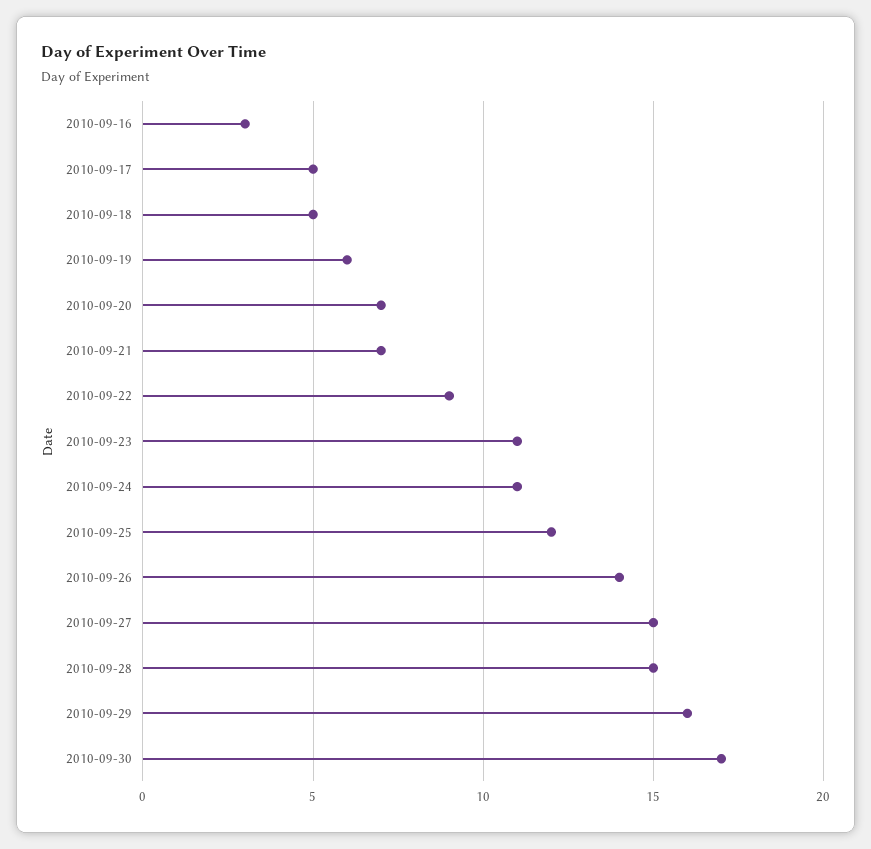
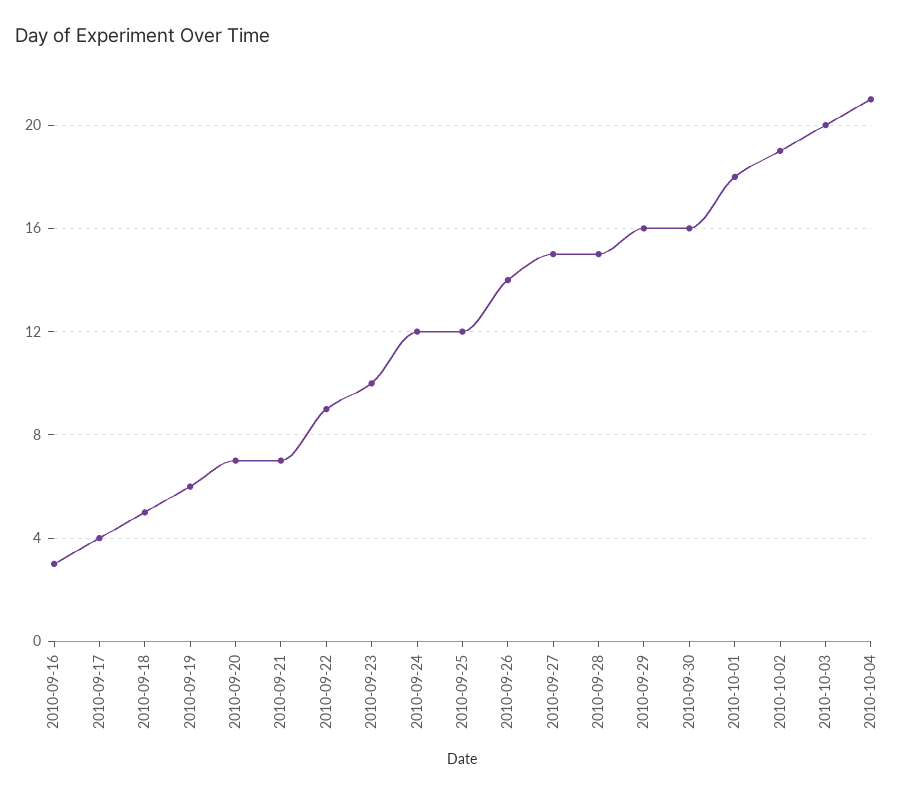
2010-09-17: 5 -> 4
2010-09-23: 11 -> 10
2010-09-24: 11 -> 12
2010-09-30: 17 -> 16
2010-10-01: none -> 18
2010-10-02: none -> 19
2010-10-03: none -> 20
2010-10-04: none -> 21

